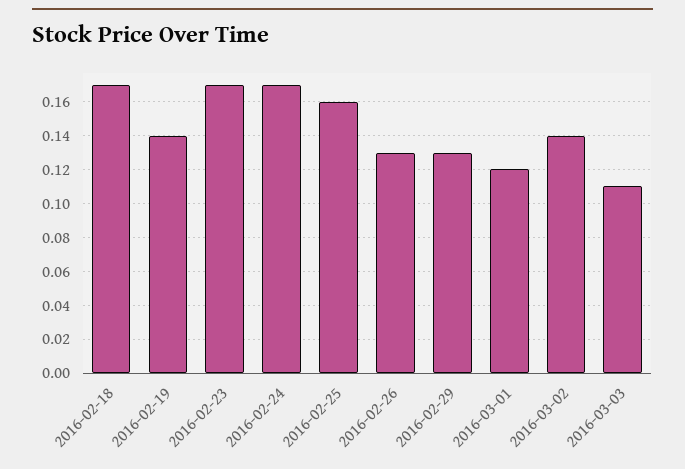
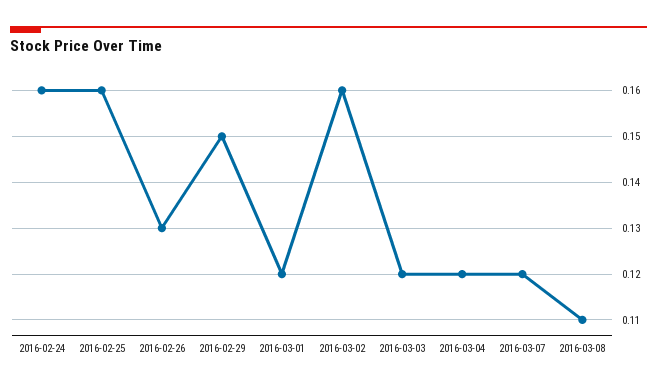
2016-02-18: 0.17 -> none
2016-02-19: 0.14 -> none
2016-02-23: 0.17 -> none
2016-02-24: 0.17 -> 0.16
2016-02-29: 0.13 -> 0.15
2016-03-02: 0.14 -> 0.16
2016-03-03: 0.11 -> 0.12
2016-03-04: none -> 0.12
2016-03-07: none -> 0.12
2016-03-08: none -> 0.11

